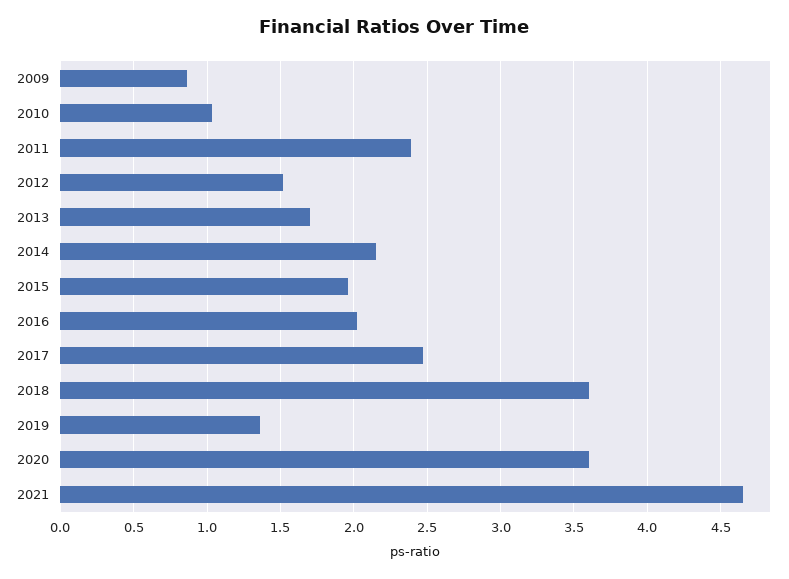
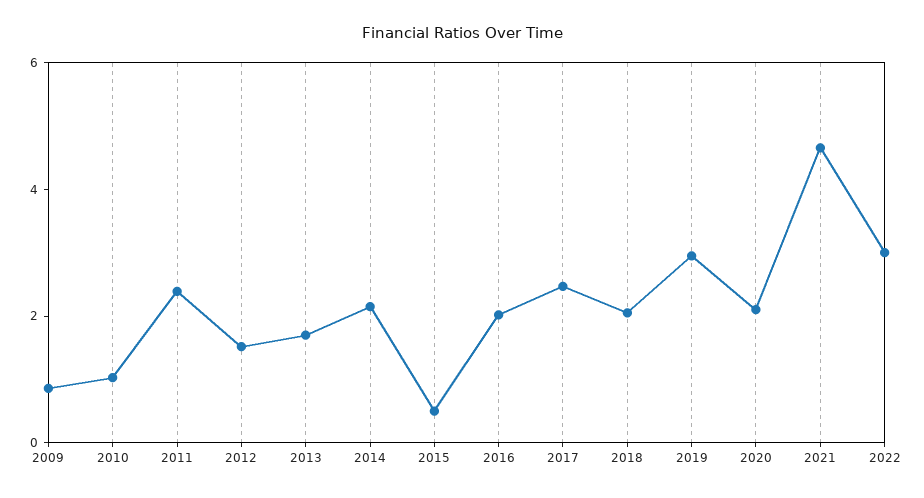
2015: 1.95 -> 0.5
2018: 3.6 -> 2
2019: 1.35 -> 3
2020: 3.6 -> 2
2022: none -> 3

